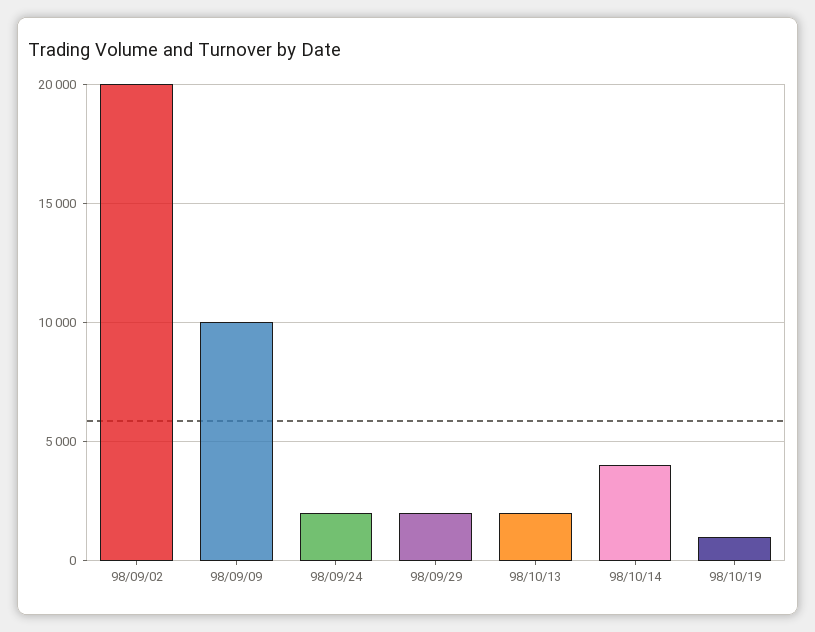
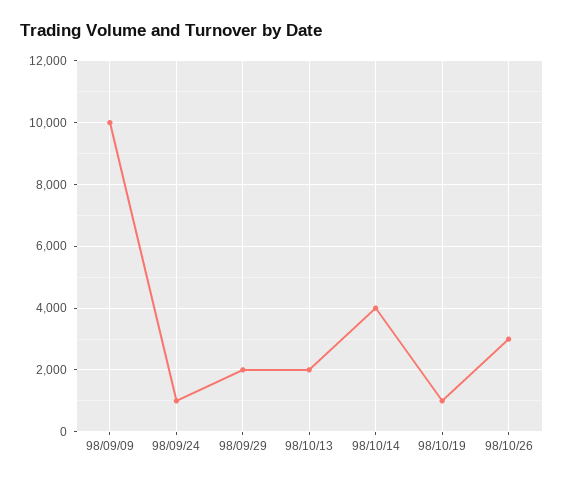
98/09/02: 20000 -> none
98/09/24: 2000 -> 1000
98/10/26: none -> 3000

